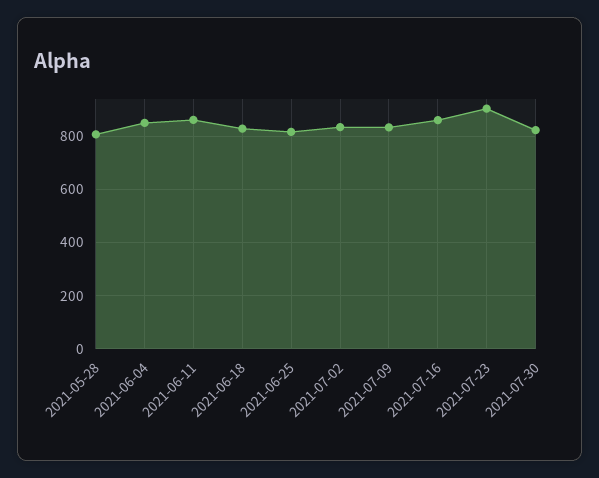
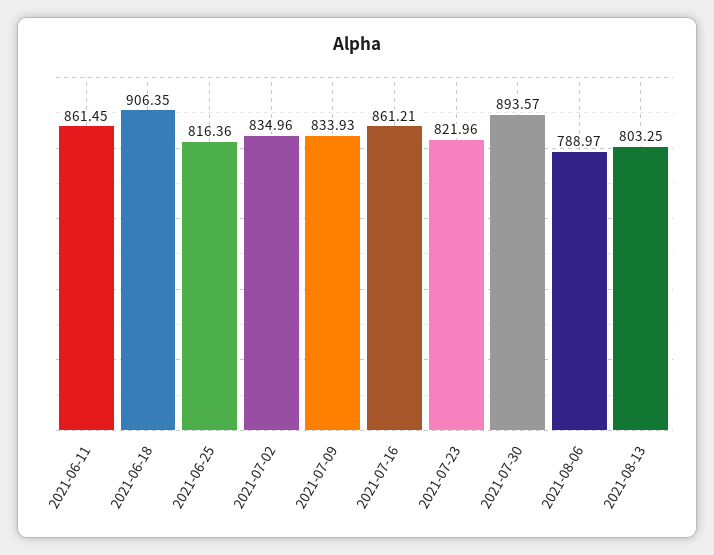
2021-05-28: 800 -> none
2021-06-04: 850 -> none
2021-06-18: 825 -> 906.35
2021-07-23: 900 -> 821.96
2021-07-30: 825 -> 893.57
2021-08-06: none -> 788.97
2021-08-13: none -> 803.25

